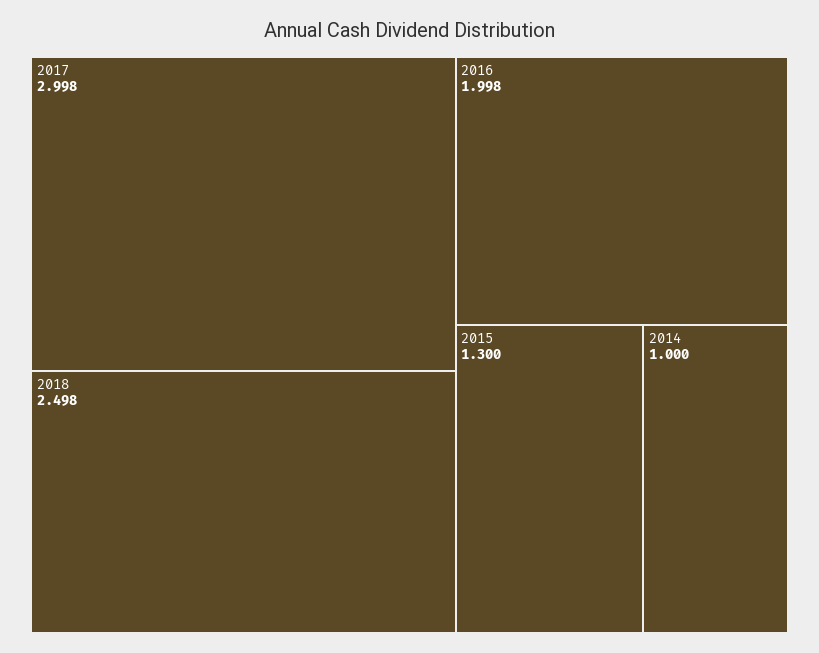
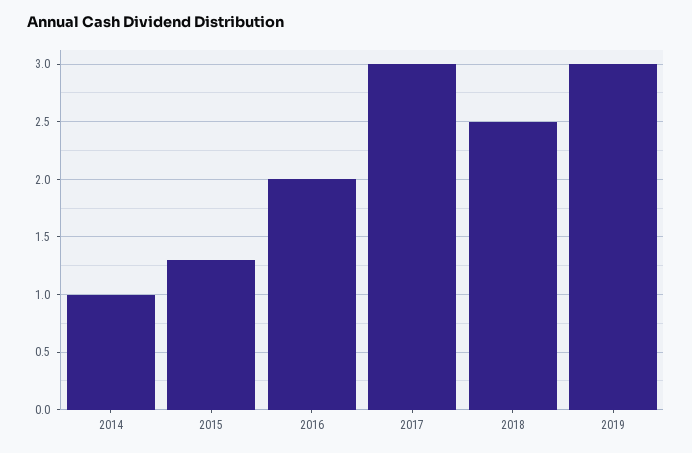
2019: none -> 3

